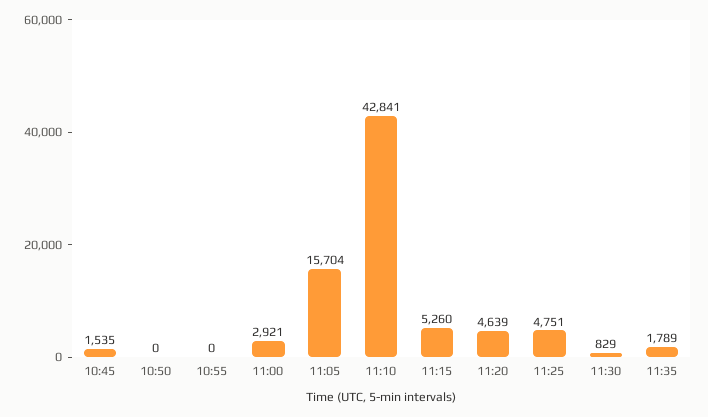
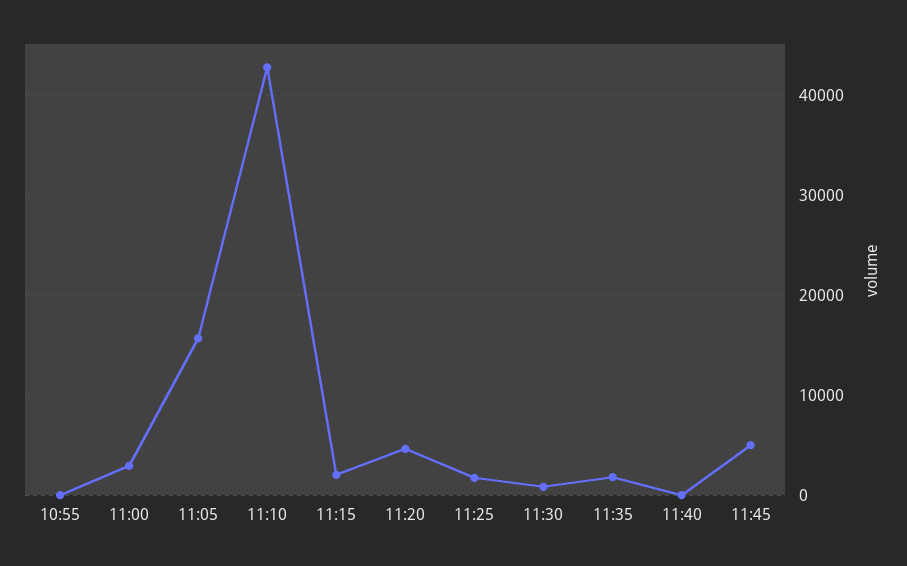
10:45: 1535 -> none
10:50: 0 -> none
11:15: 5260 -> 2000
11:25: 4751 -> 2000
11:40: none -> 0
11:45: none -> 5000

